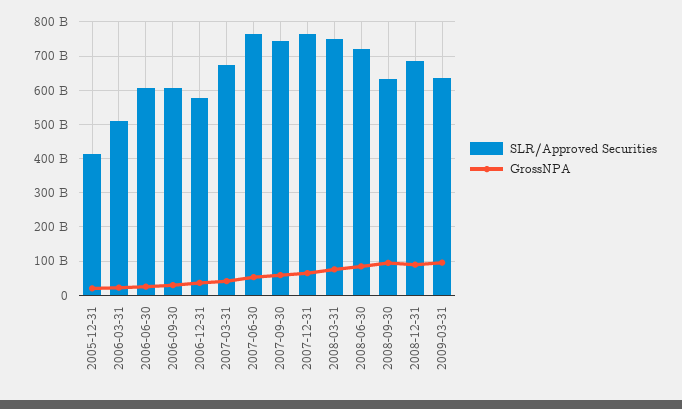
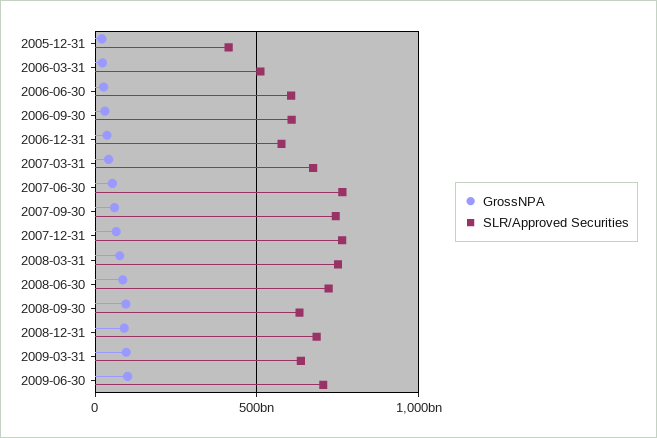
GrossNPA, 2009-06-30: none -> 100000000000
SLR/Approved Securities, 2009-06-30: none -> 700000000000

